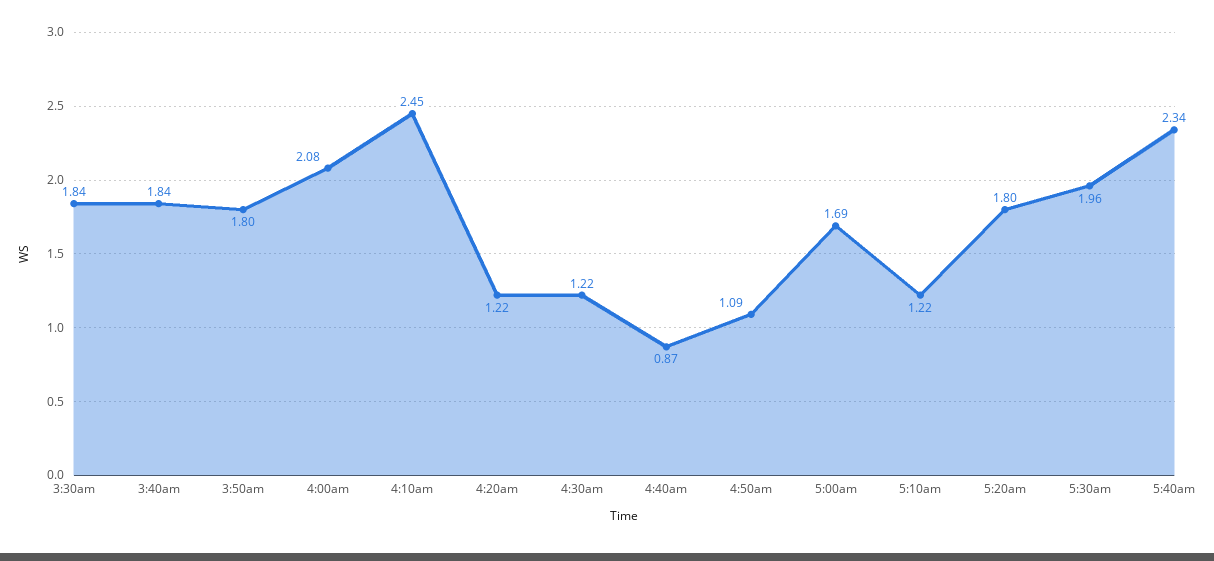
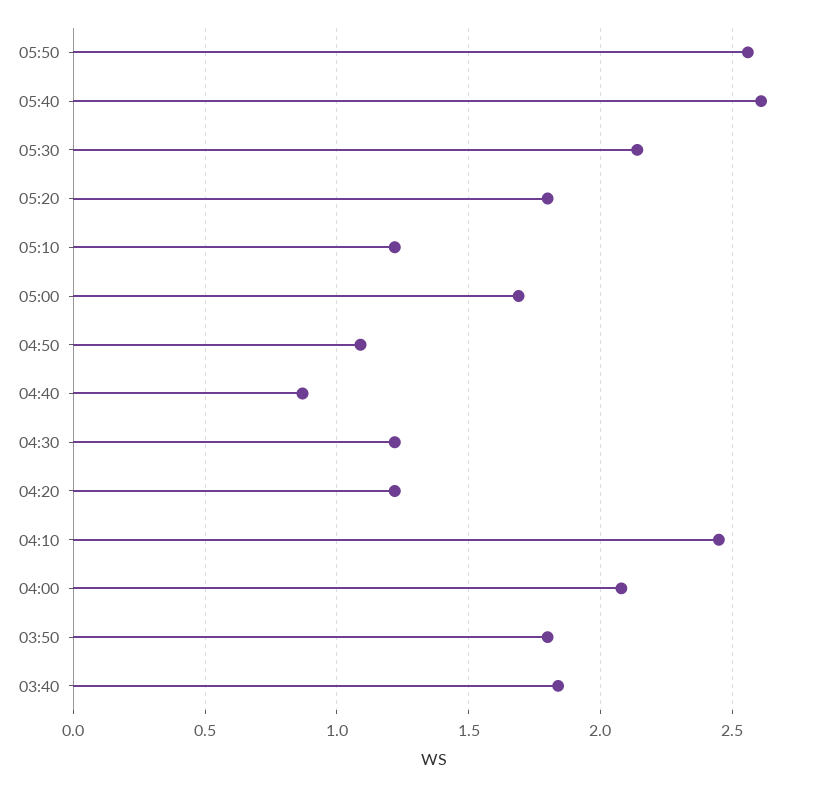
3:30am: 1.84 -> none
5:30am: 1.96 -> 2.15
5:40am: 2.34 -> 2.6
05:50: none -> 2.55

